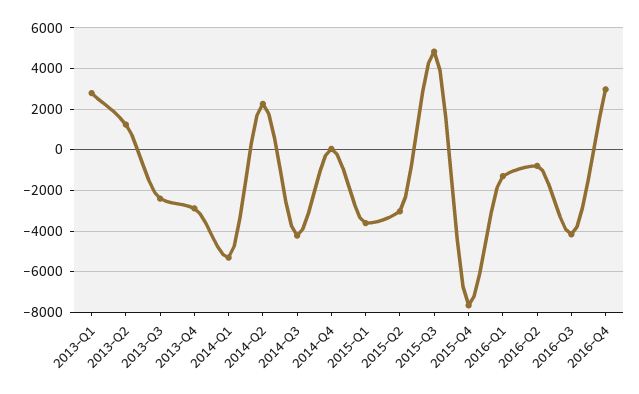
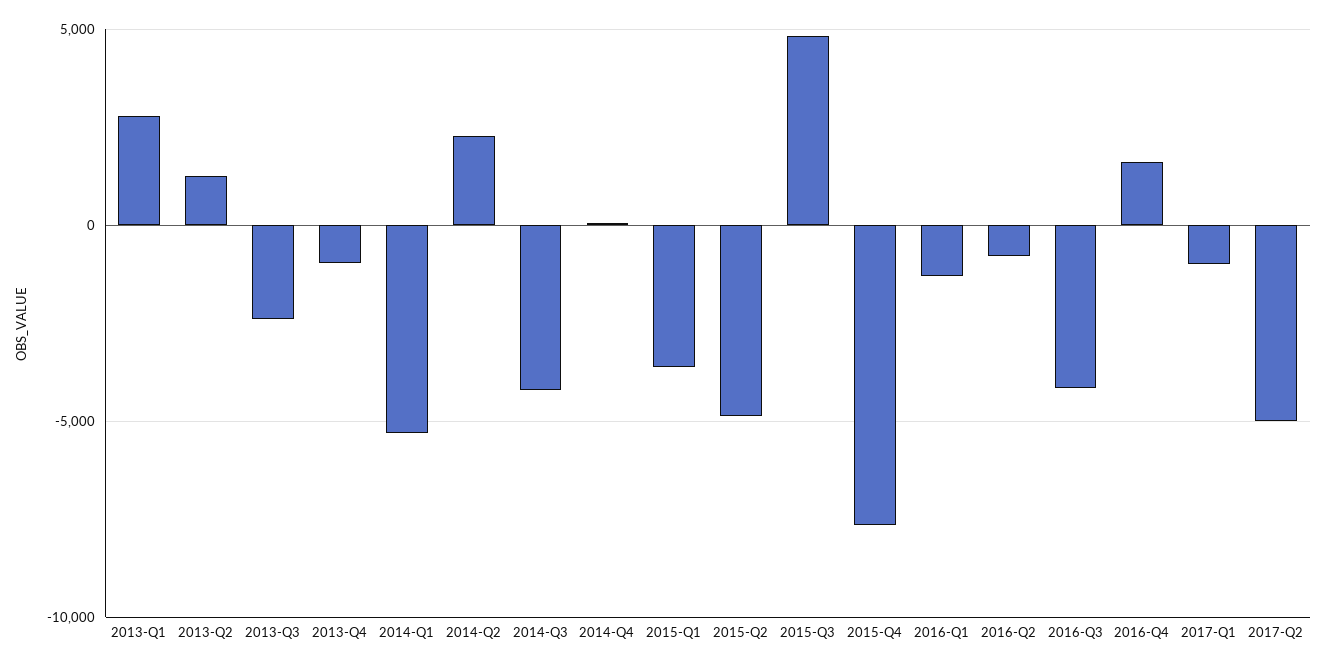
2013-Q4: -3000 -> -1000
2015-Q2: -3000 -> -5000
2016-Q4: 3000 -> 1500
2017-Q1: none -> -1000
2017-Q2: none -> -5000

